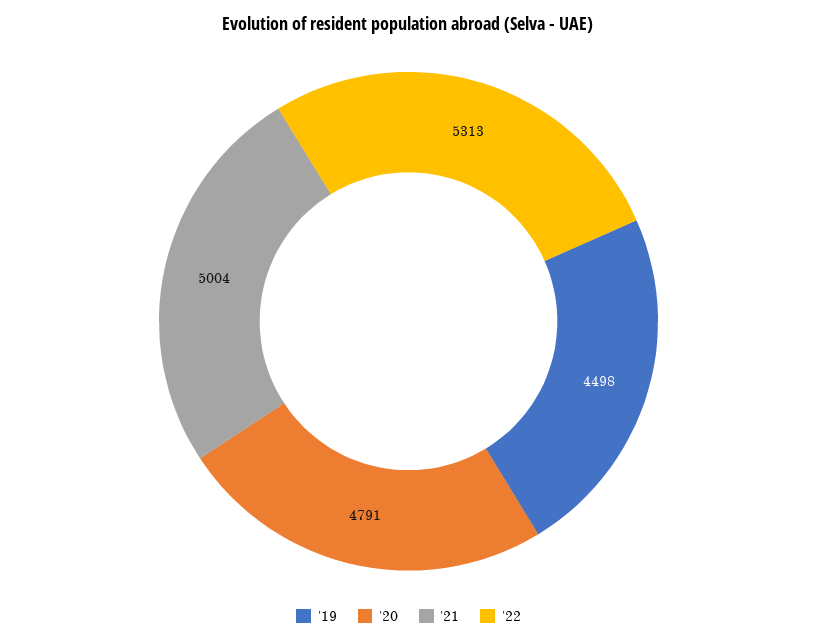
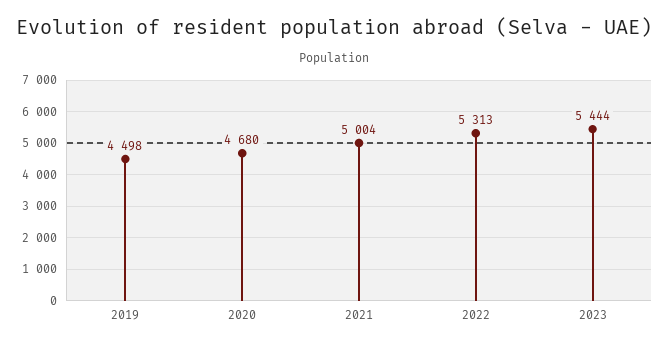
'20: 4791 -> 4680
2023: none -> 5444

